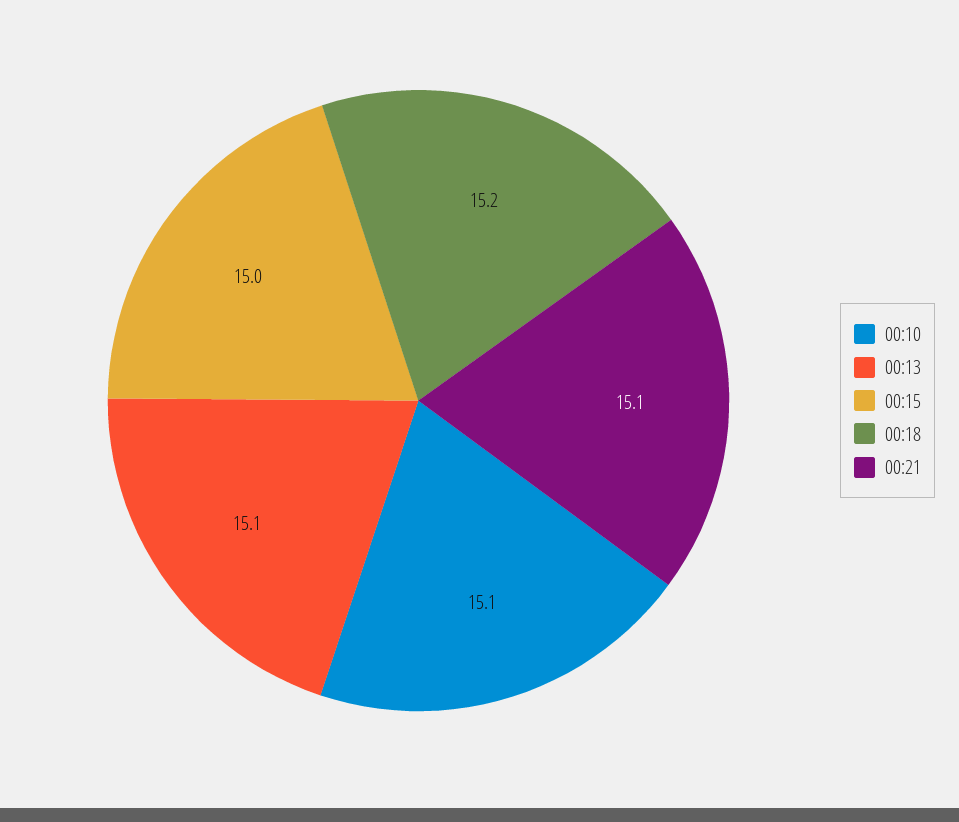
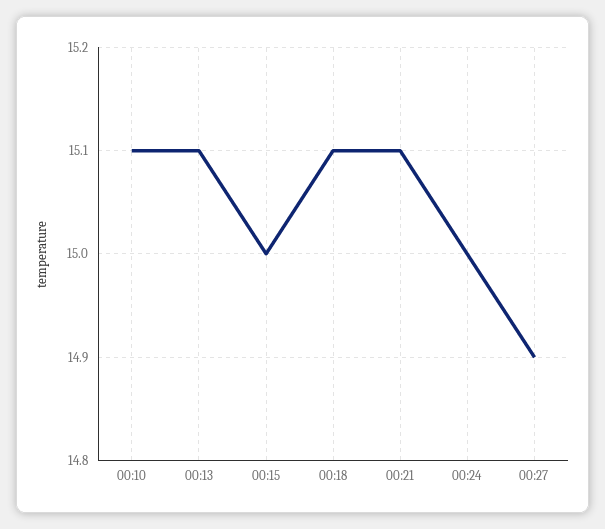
00:18: 15.2 -> 15.1
00:24: none -> 15
00:27: none -> 14.9

